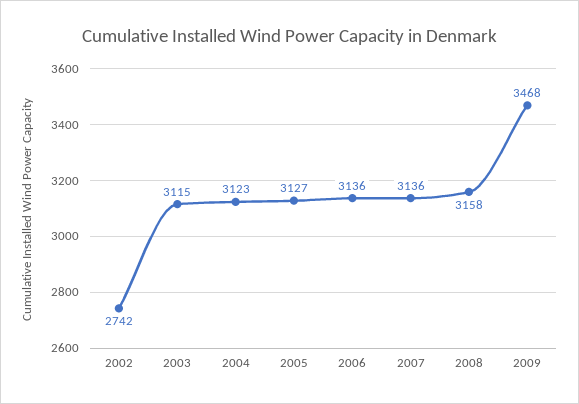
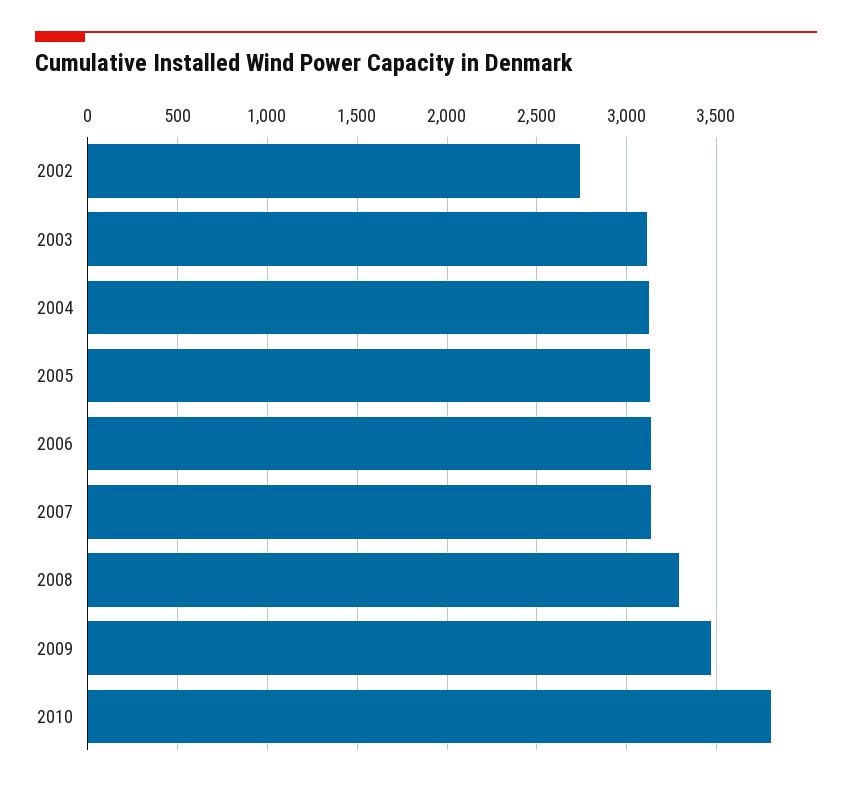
2008: 3158 -> 3300
2010: none -> 3800

